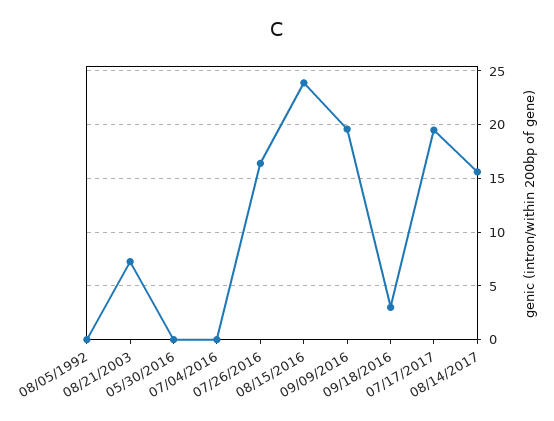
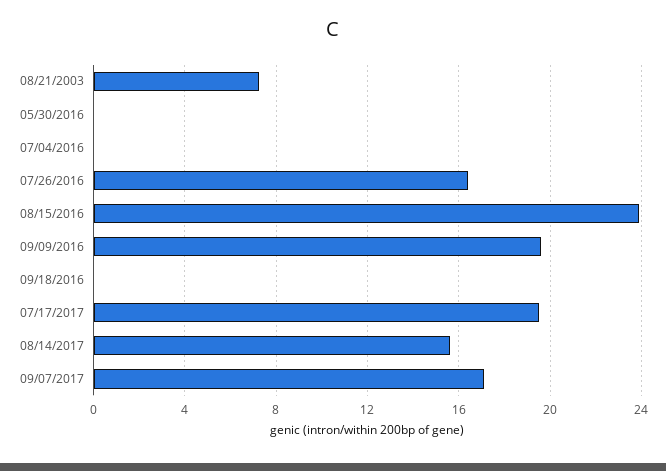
08/05/1992: 0 -> none
09/18/2016: 3 -> 0
09/07/2017: none -> 17

